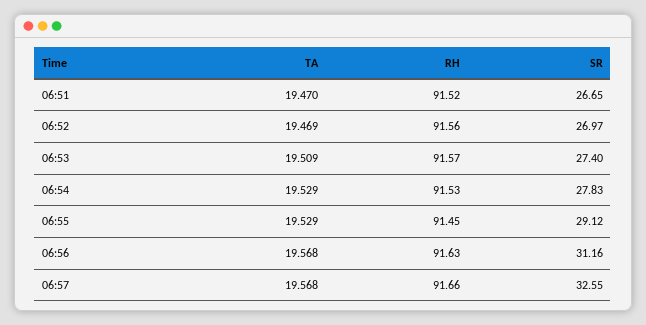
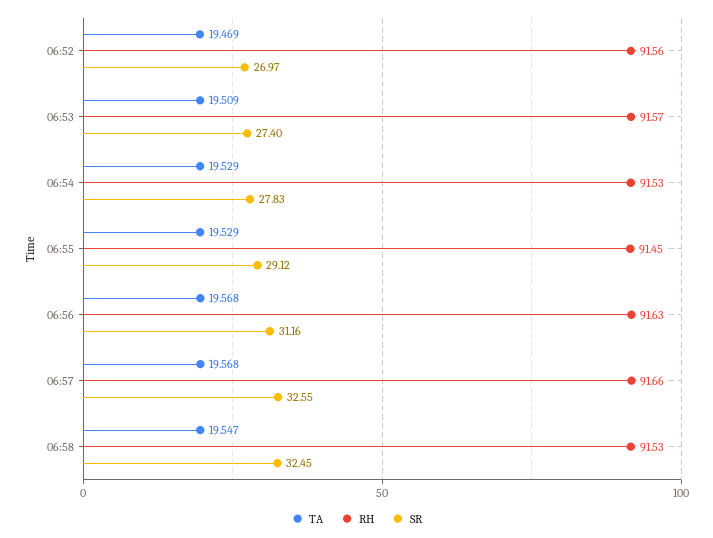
TA, 06:51: 19.47 -> none
RH, 06:51: 91.52 -> none
SR, 06:51: 26.65 -> none
TA, 06:58: none -> 19.547
RH, 06:58: none -> 91.53
SR, 06:58: none -> 32.45

